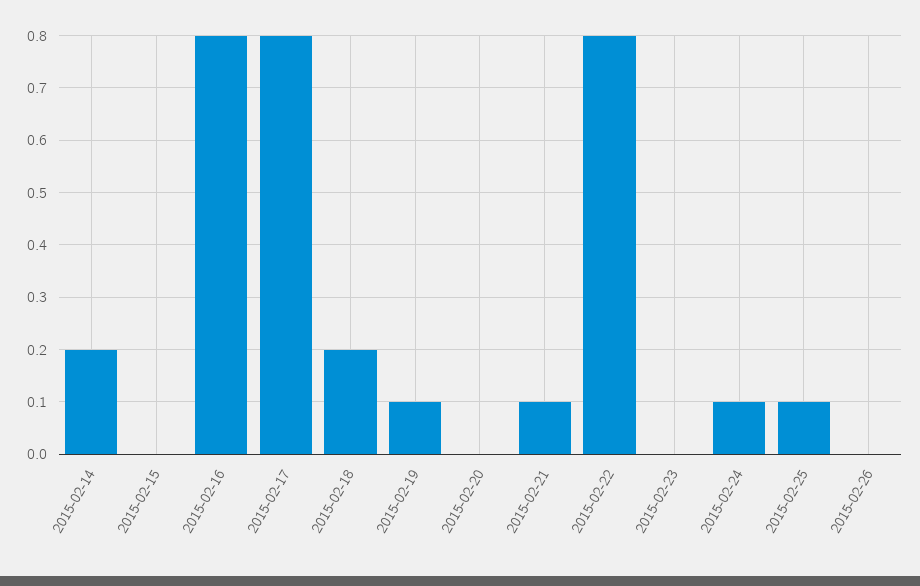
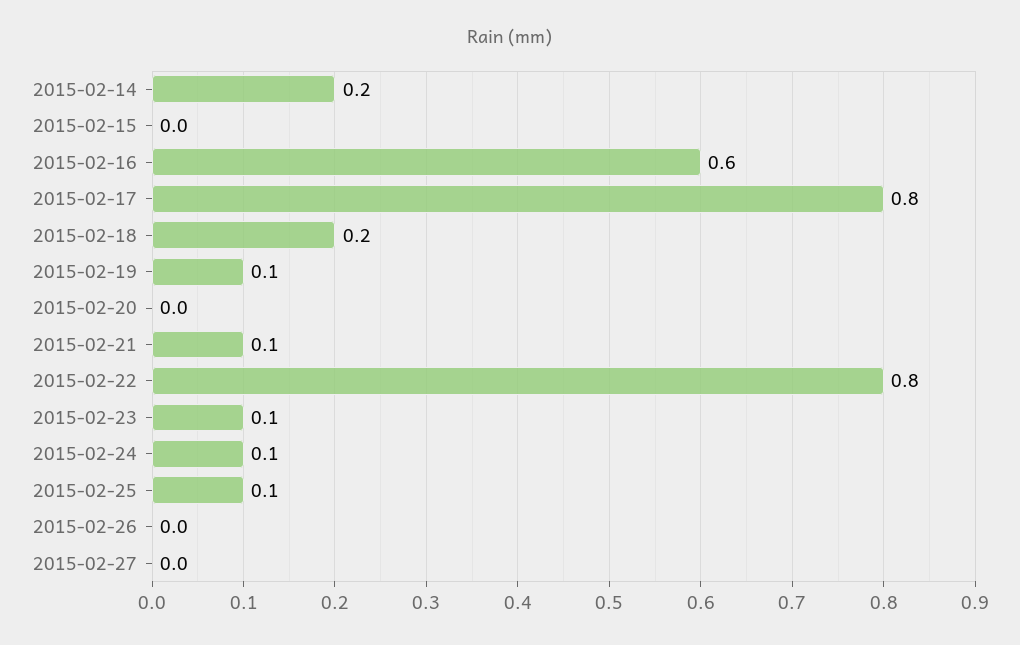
2015-02-16: 0.8 -> 0.6
2015-02-23: 0 -> 0.1
2015-02-27: none -> 0

